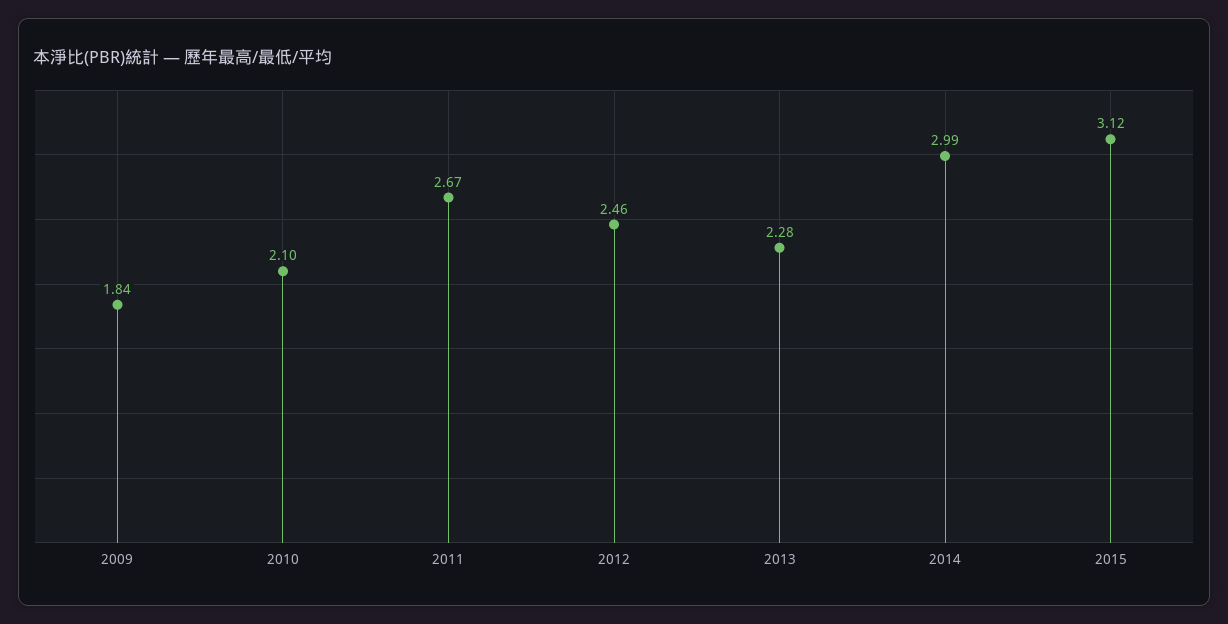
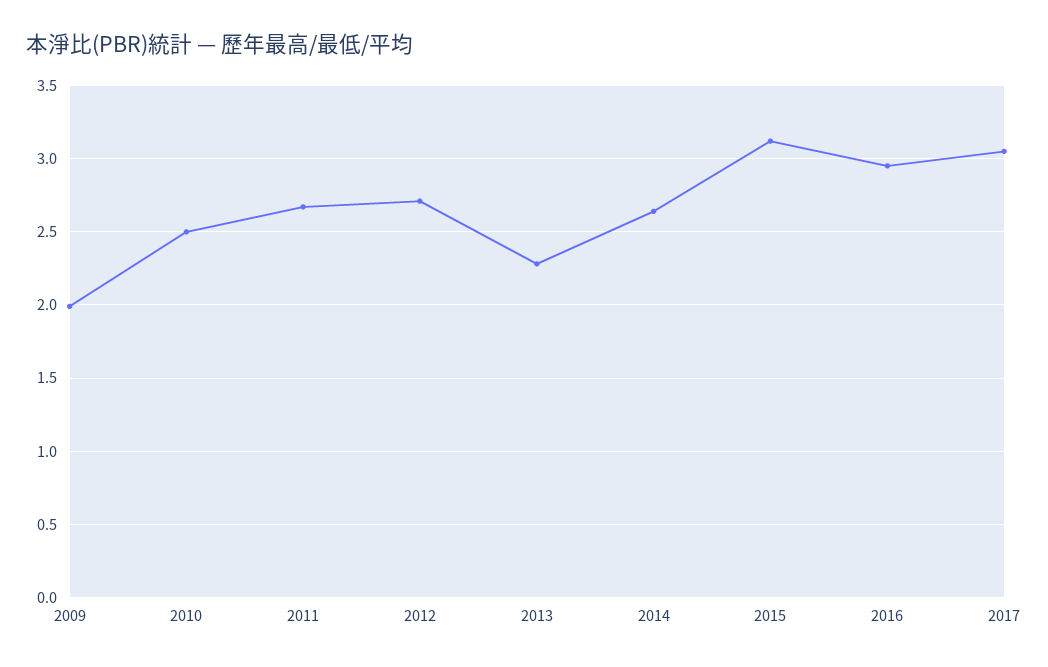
2009: 1.84 -> 2
2010: 2.1 -> 2.5
2012: 2.46 -> 2.7
2014: 2.99 -> 2.65
2016: none -> 2.95
2017: none -> 3.05

